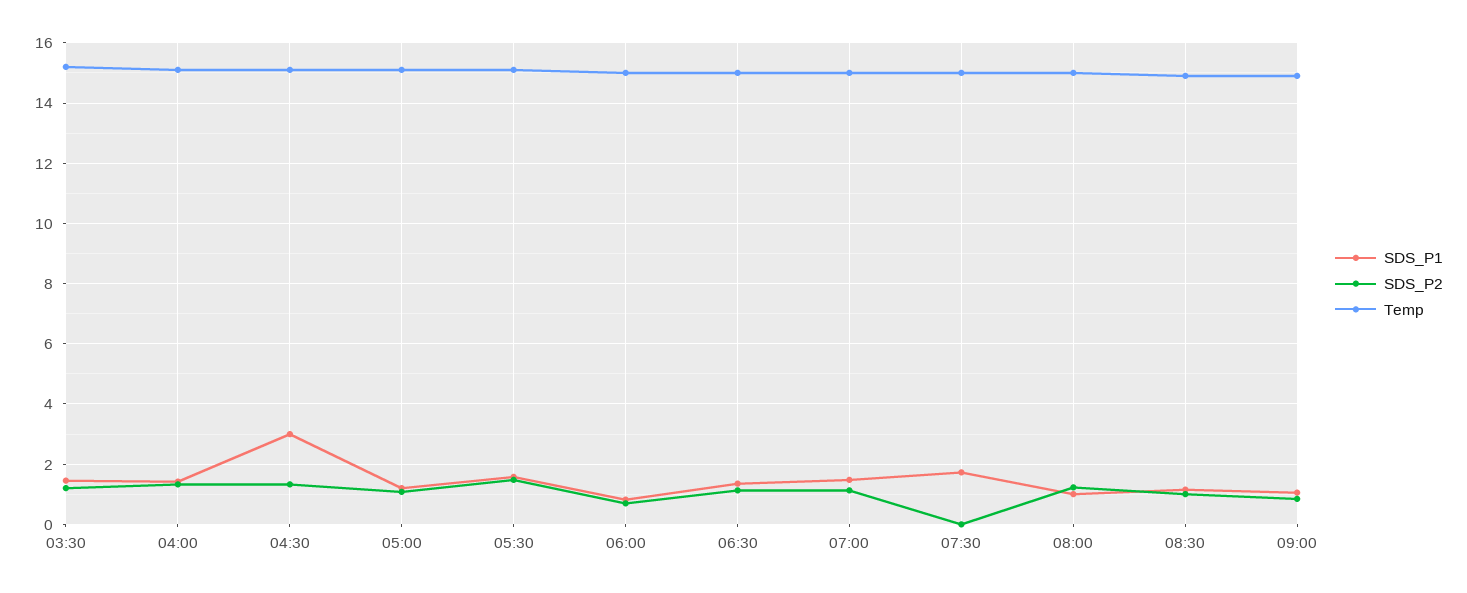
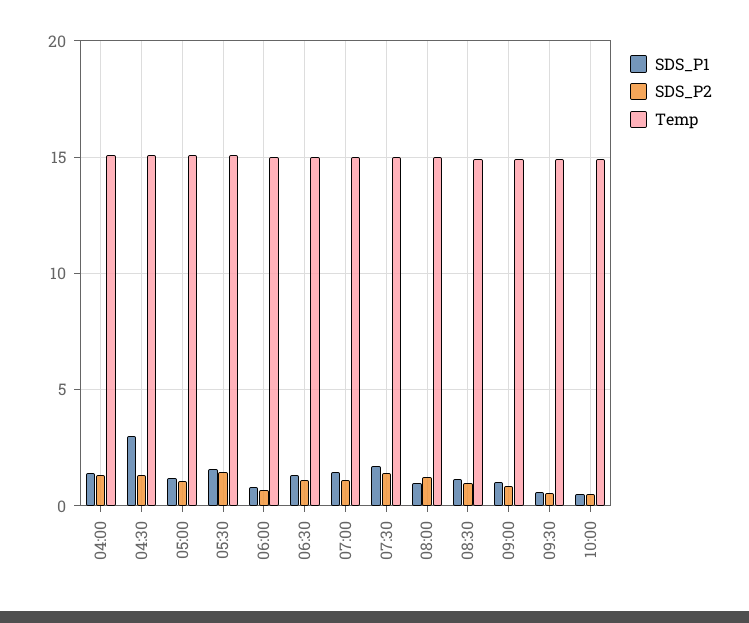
SDS_P1, 03:30: 1.4 -> none
SDS_P2, 03:30: 1.2 -> none
Temp, 03:30: 15.2 -> none
SDS_P2, 07:30: 0 -> 1.5
SDS_P1, 09:30: none -> 0.5
SDS_P2, 09:30: none -> 0.5
Temp, 09:30: none -> 15
SDS_P1, 10:00: none -> 0.5
SDS_P2, 10:00: none -> 0.5
Temp, 10:00: none -> 15

